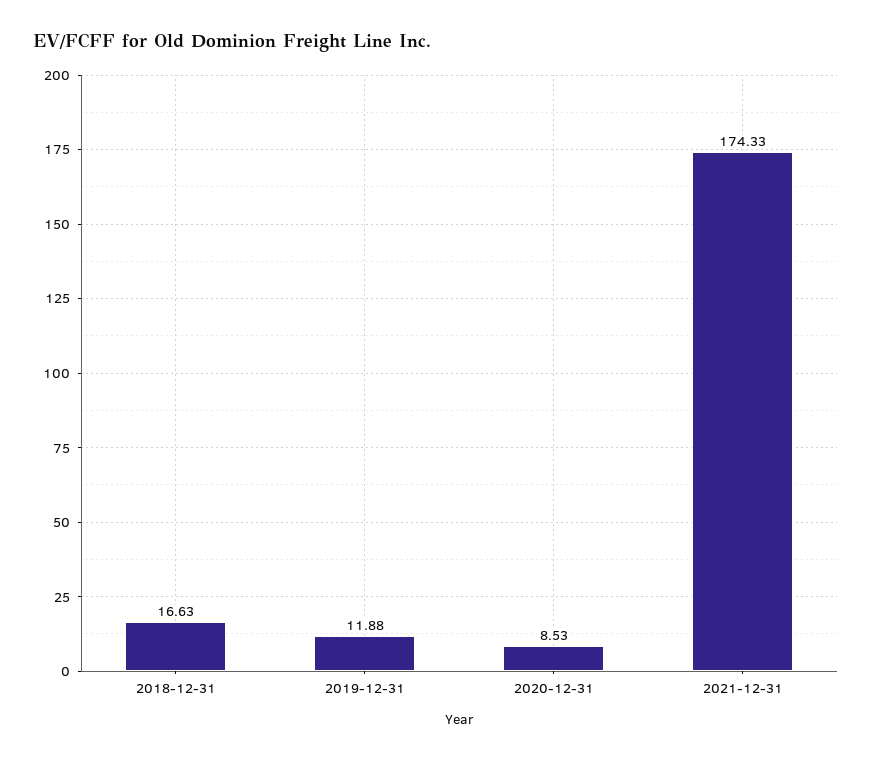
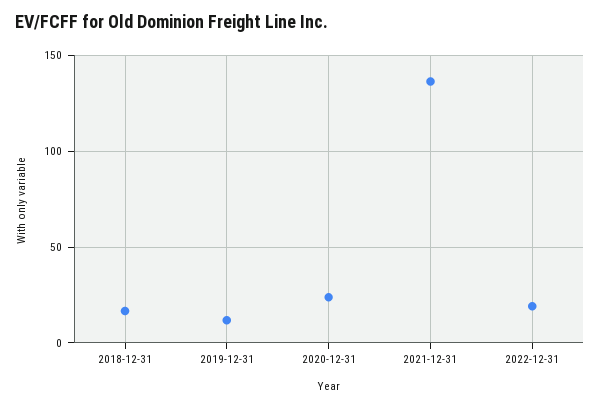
2020-12-31: 8.53 -> 25
2021-12-31: 174.33 -> 135
2022-12-31: none -> 20

